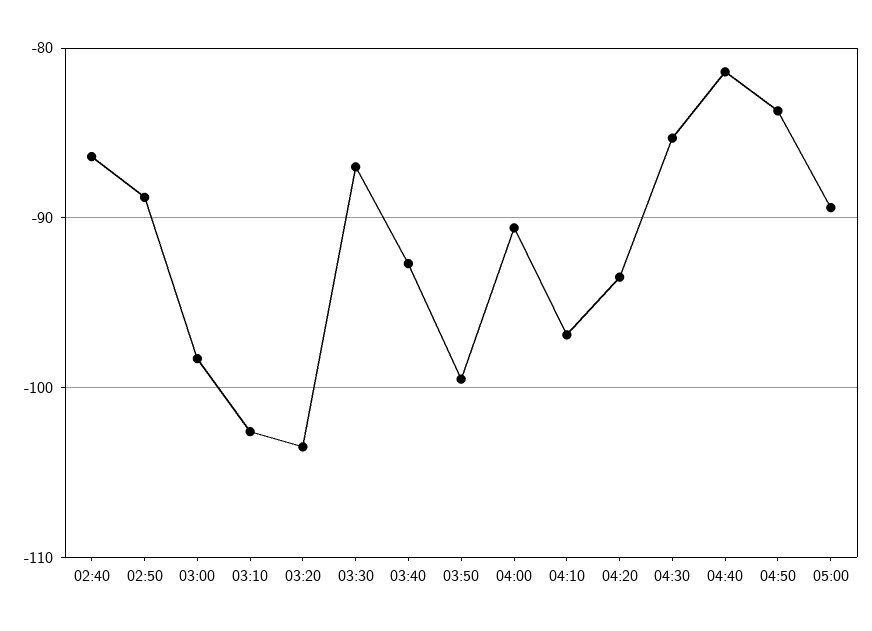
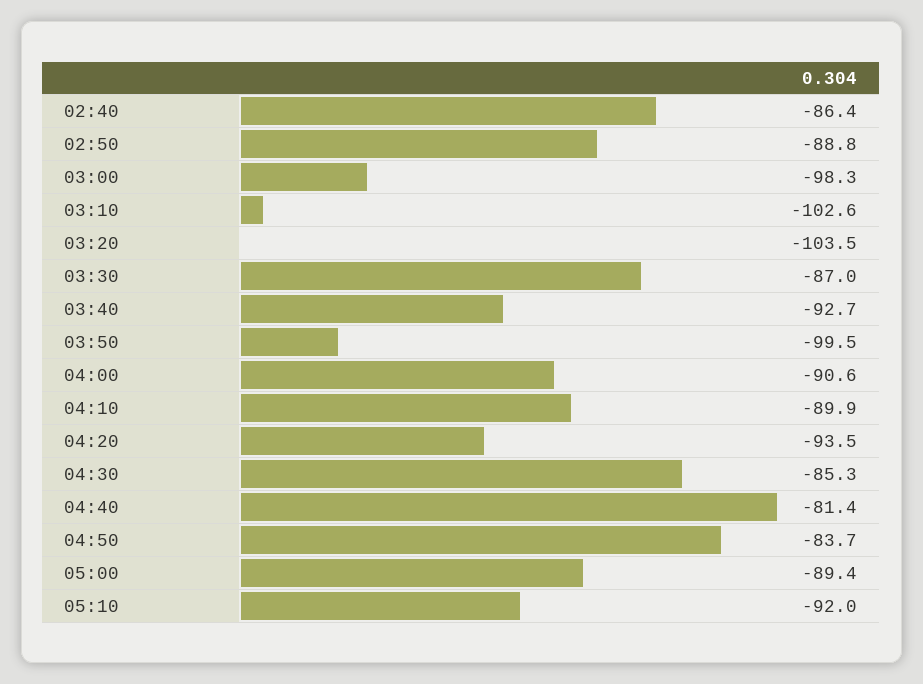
04:10: -97 -> -89.9
05:10: none -> -92

